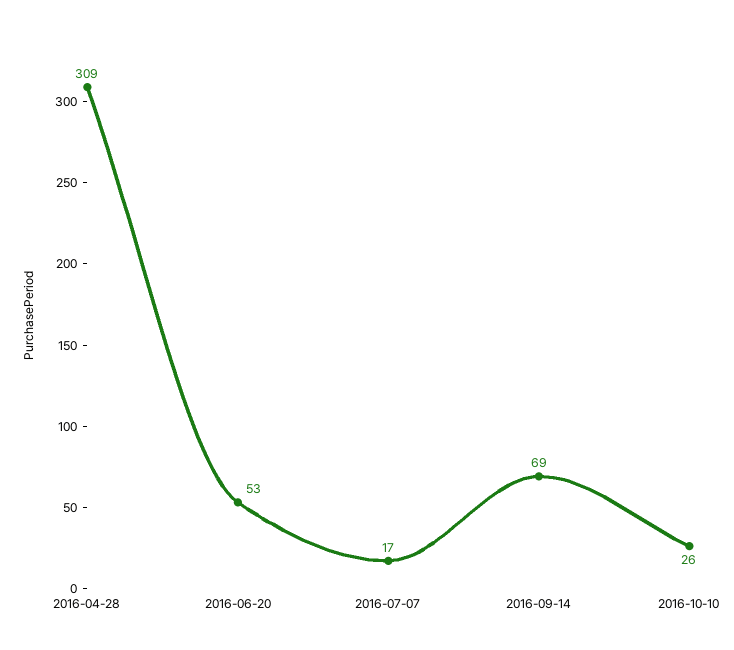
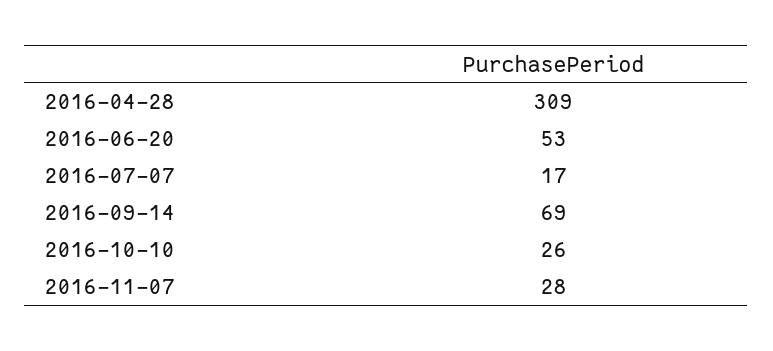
2016-11-07: none -> 28

